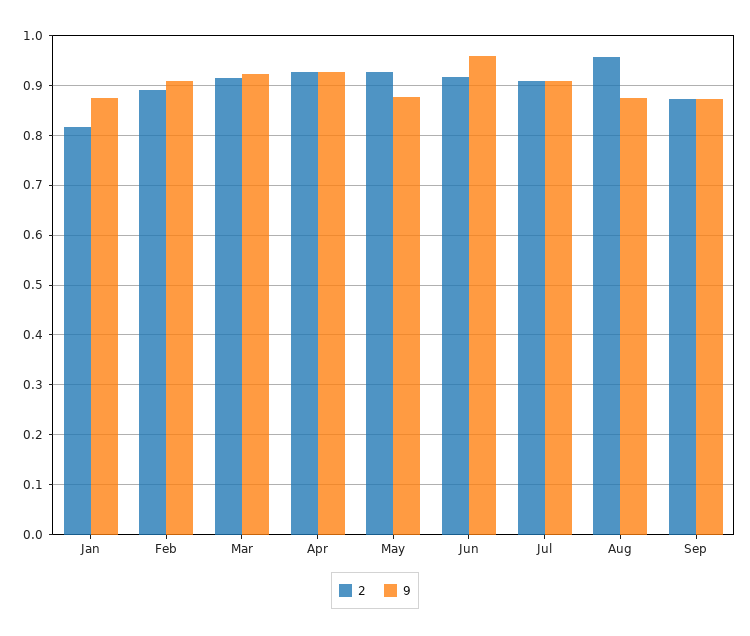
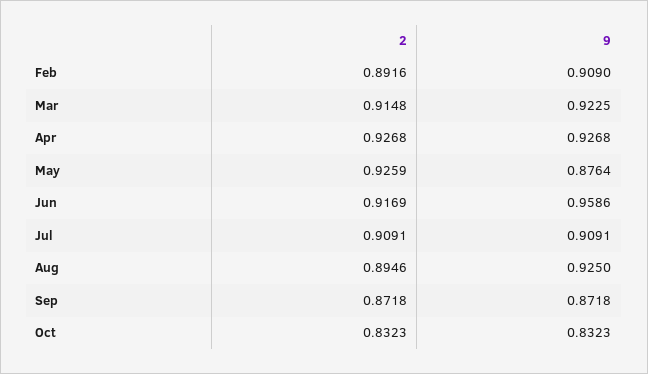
2, Jan: 0.82 -> none
9, Jan: 0.88 -> none
2, Aug: 0.96 -> 0.8946
9, Aug: 0.88 -> 0.925
2, Oct: none -> 0.8323
9, Oct: none -> 0.8323

